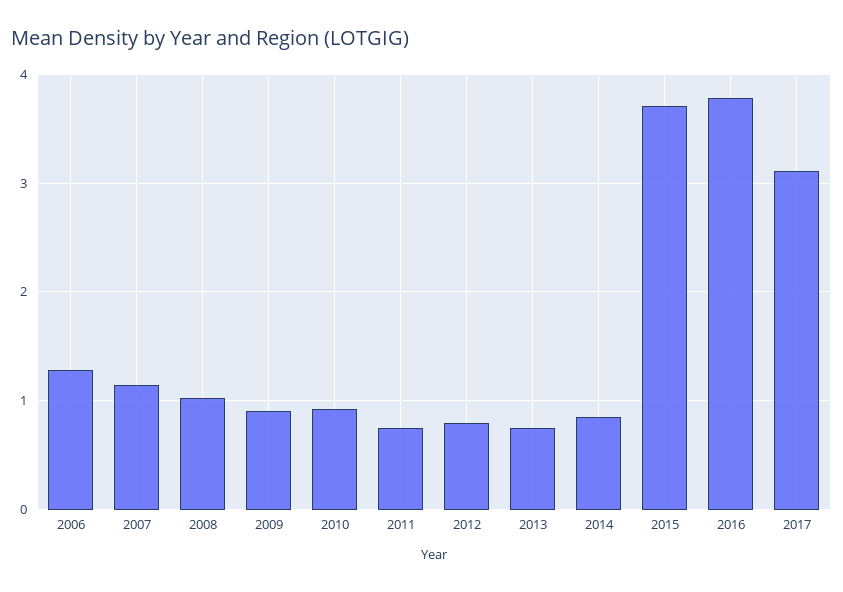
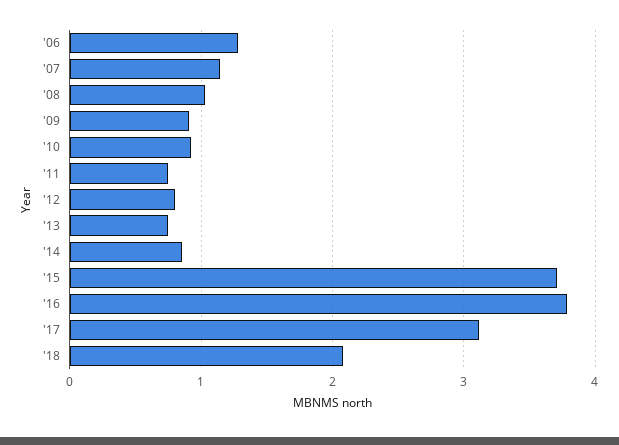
'18: none -> 2.1

